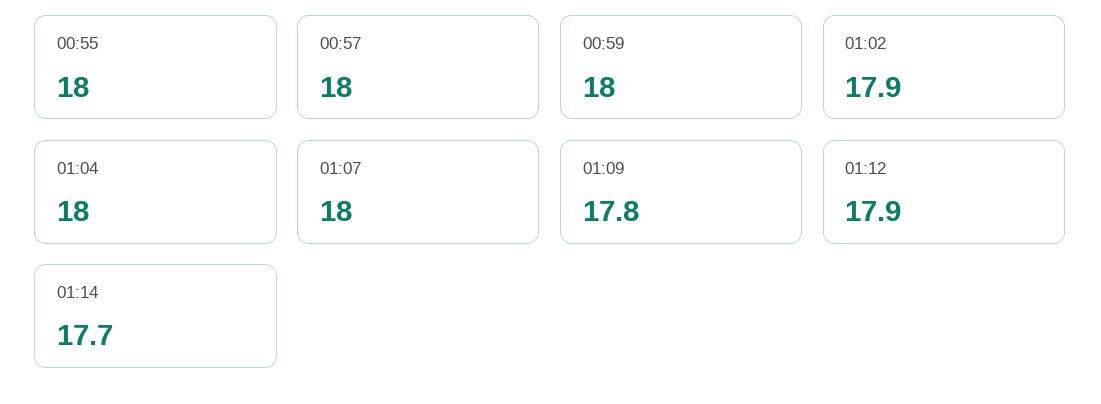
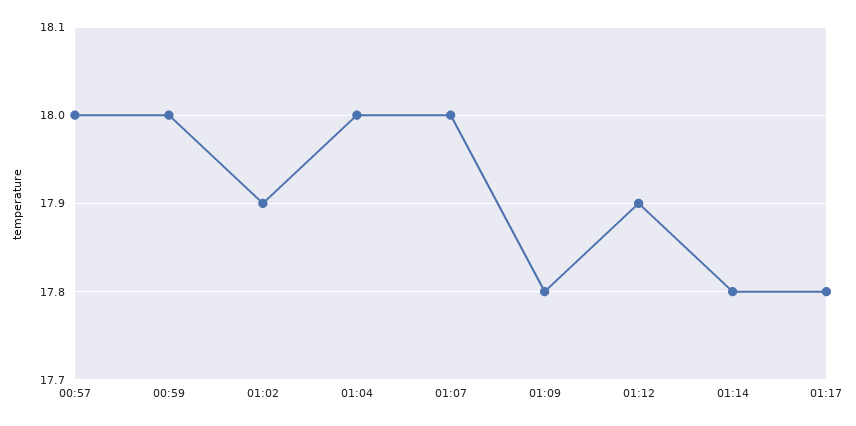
00:55: 18 -> none
01:14: 17.7 -> 17.8
01:17: none -> 17.8

